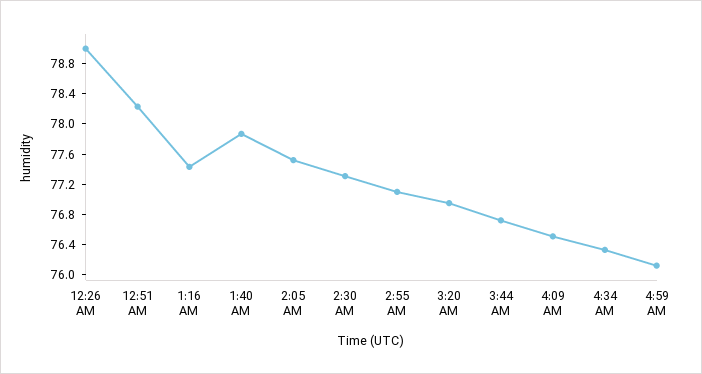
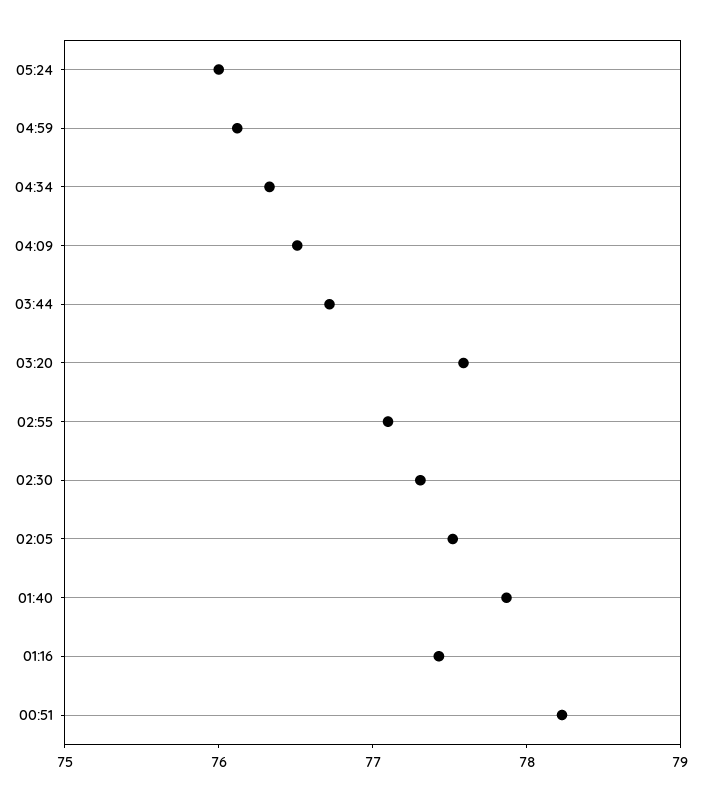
12:26 AM: 79 -> none
3:20 AM: 77 -> 77.6
05:24: none -> 76

